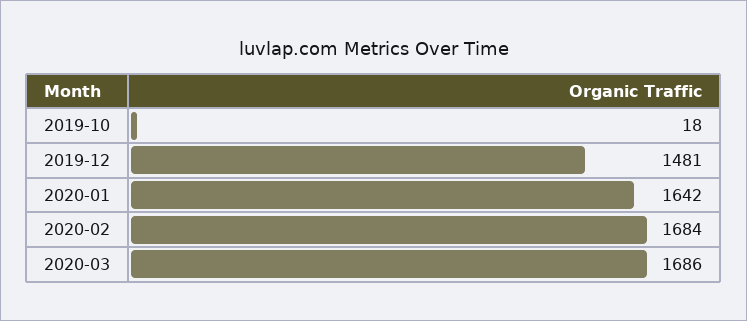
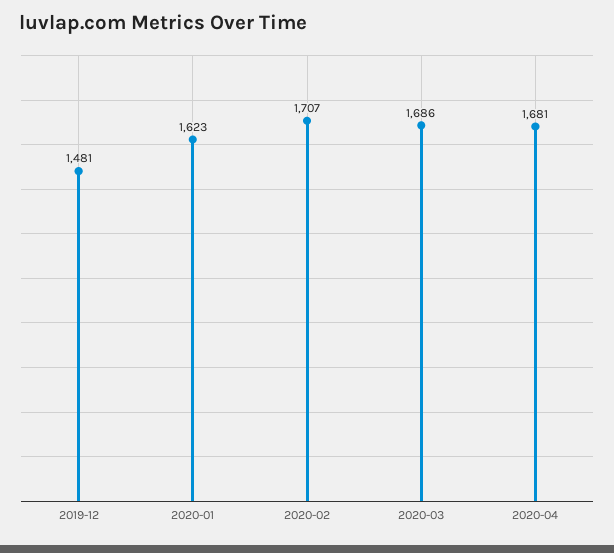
2019-10: 18 -> none
2020-01: 1642 -> 1623
2020-02: 1684 -> 1707
2020-04: none -> 1681

